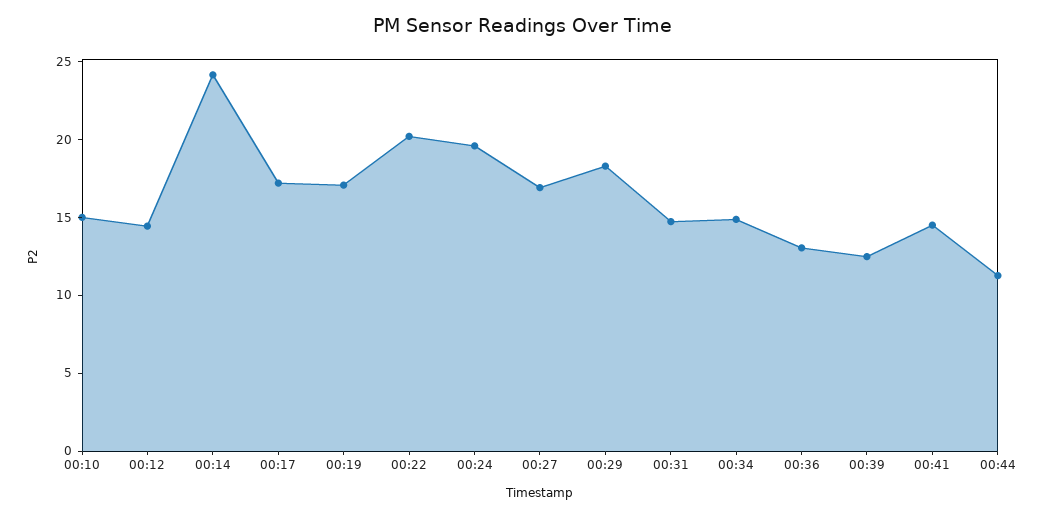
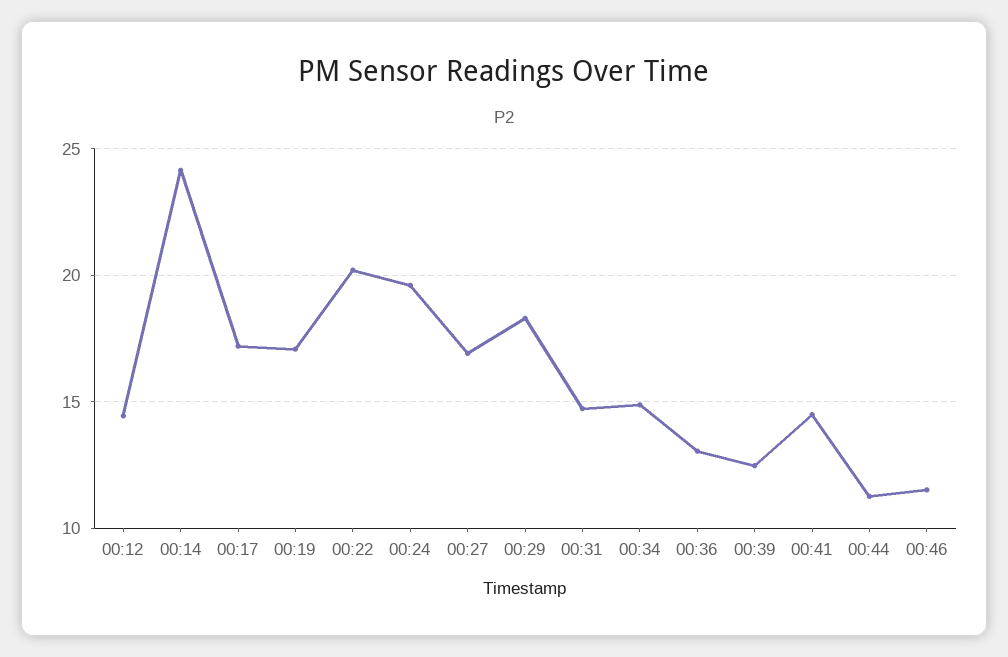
00:10: 15 -> none
00:46: none -> 11.5

